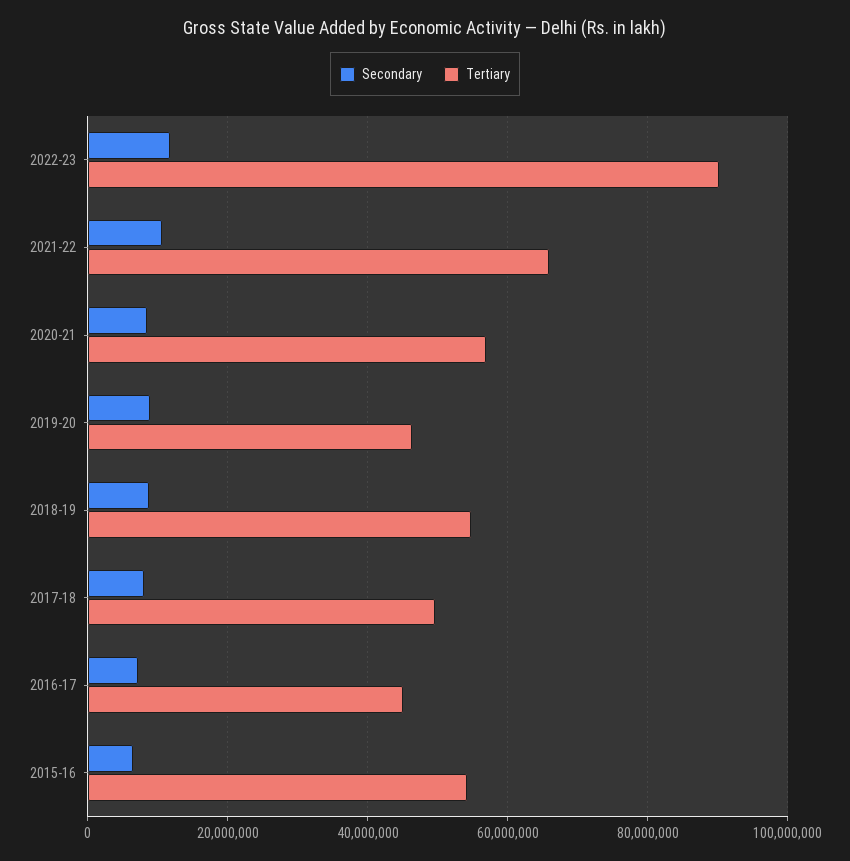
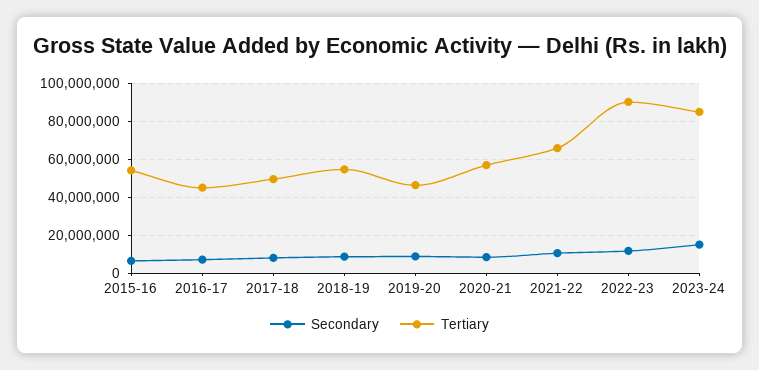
Secondary, 2023-24: none -> 15000000
Tertiary, 2023-24: none -> 85000000

